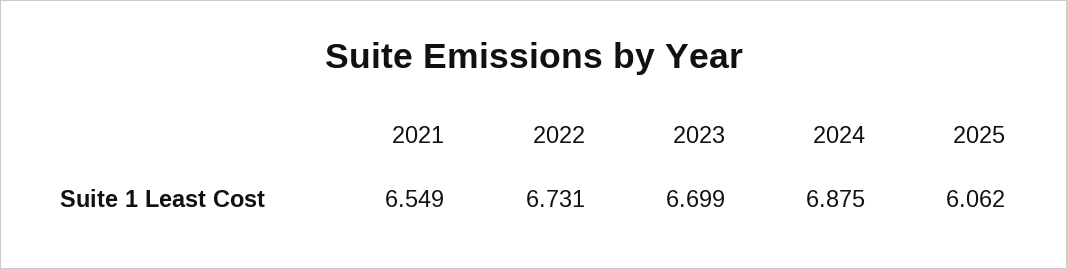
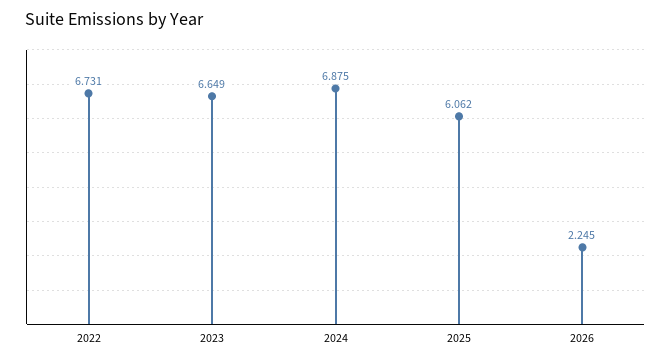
2021: 6.549 -> none
2023: 6.699 -> 6.649
2026: none -> 2.245

